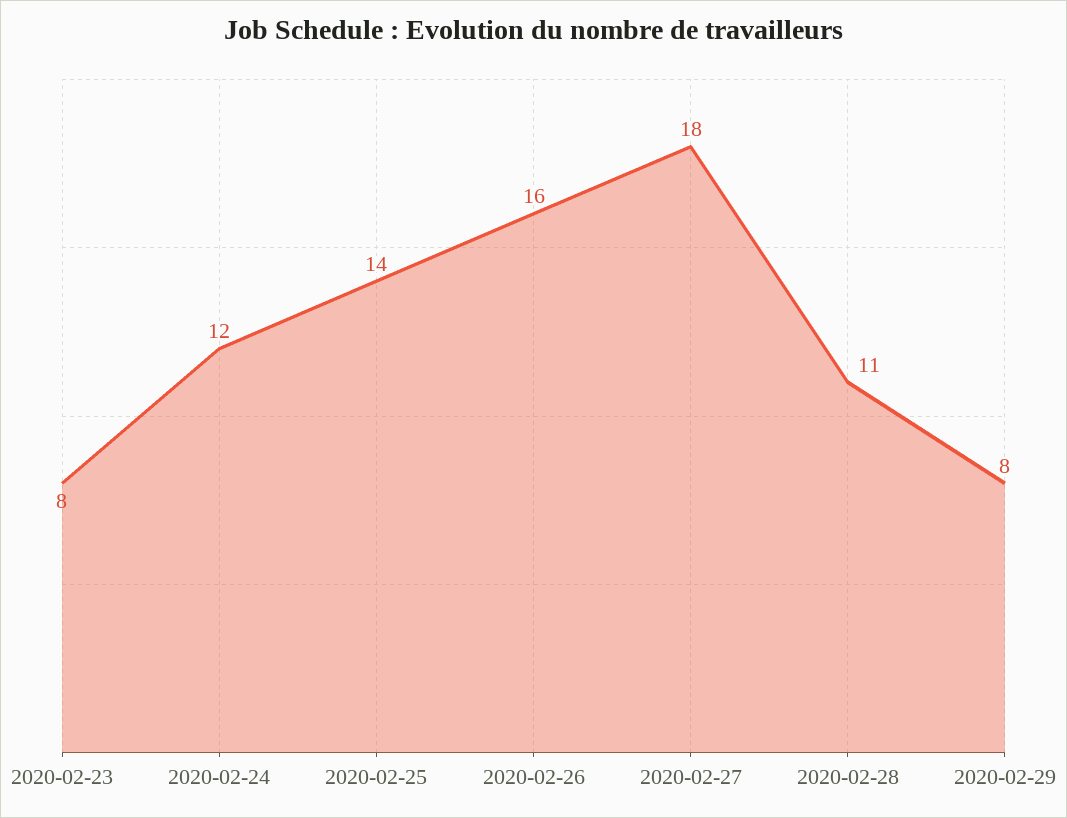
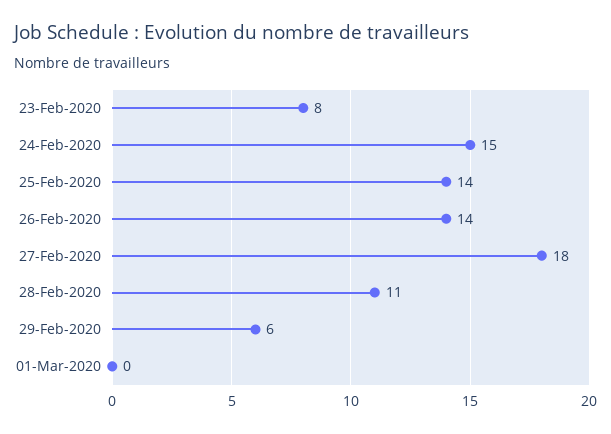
2020-02-24: 12 -> 15
2020-02-26: 16 -> 14
2020-02-29: 8 -> 6
01-Mar-2020: none -> 0

